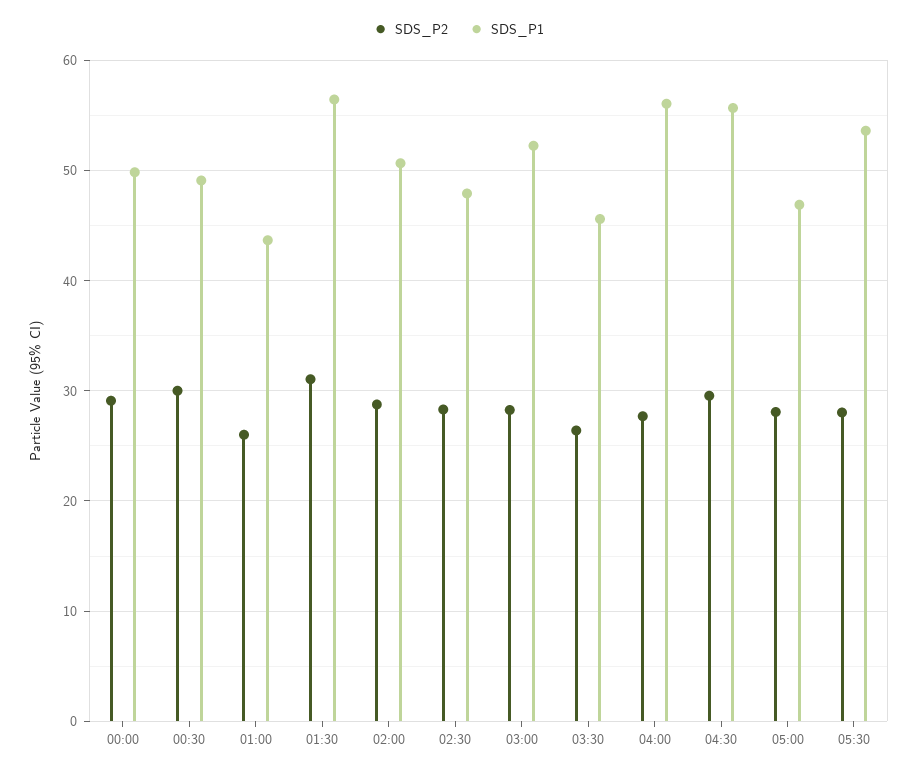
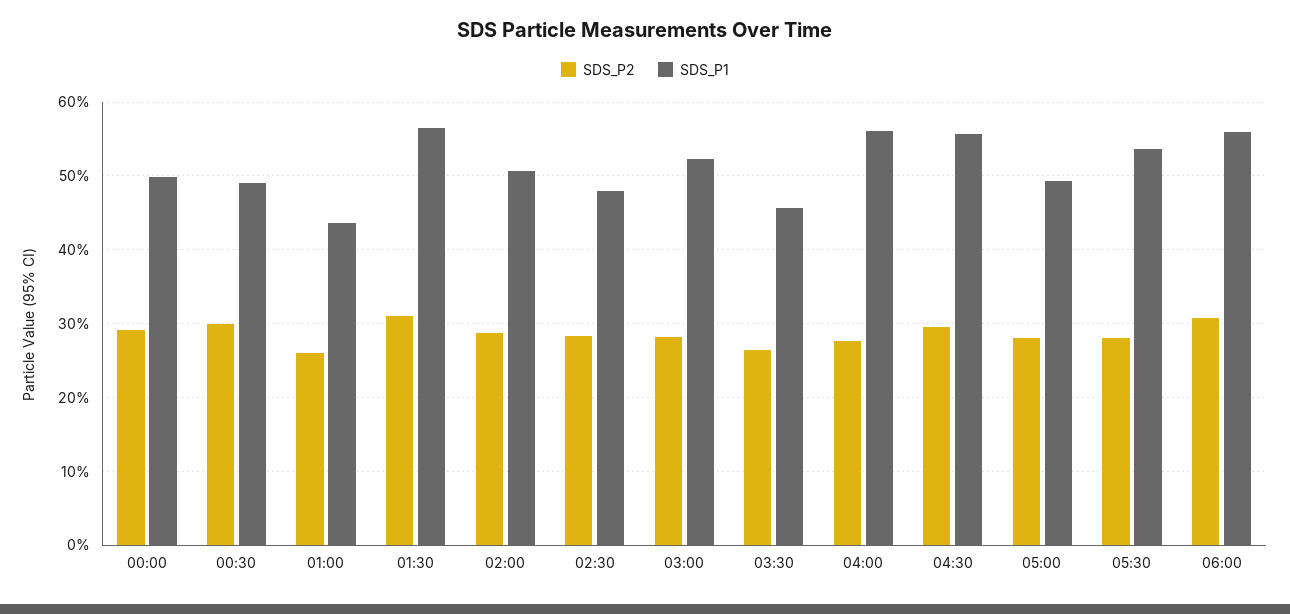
SDS_P1, 05:00: 47 -> 49
SDS_P2, 06:00: none -> 31
SDS_P1, 06:00: none -> 56

